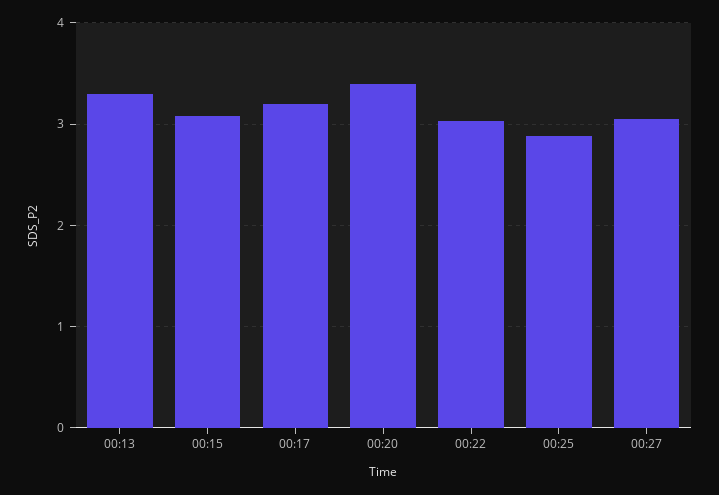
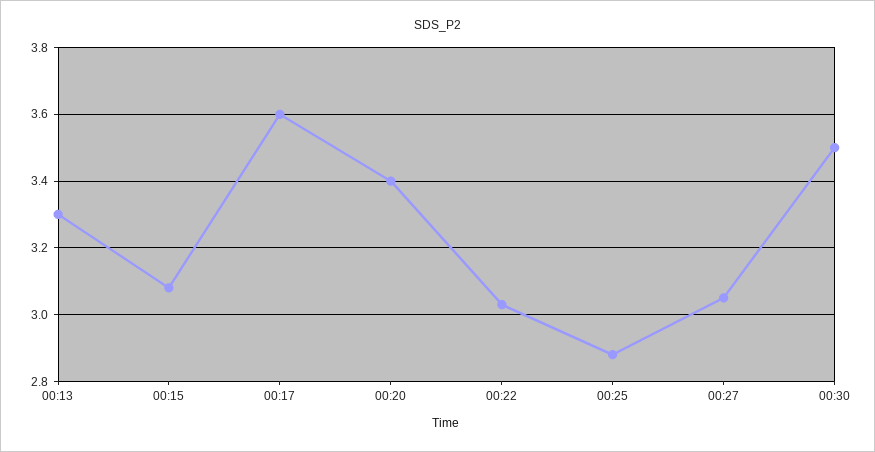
00:17: 3.2 -> 3.6
00:30: none -> 3.5

